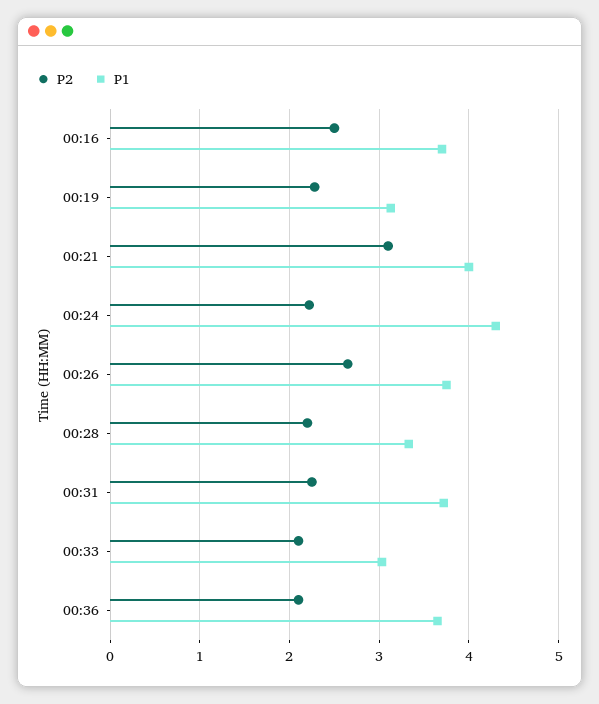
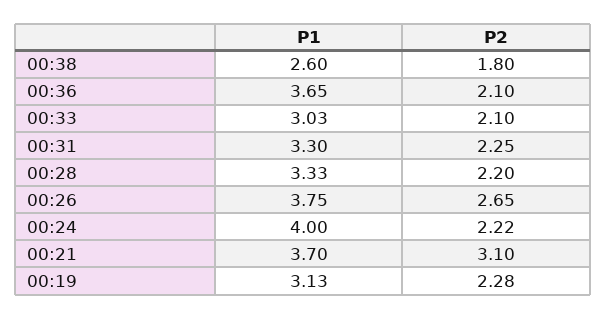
P2, 00:16: 2.5 -> none
P1, 00:16: 3.7 -> none
P1, 00:21: 4 -> 3.7
P1, 00:24: 4.3 -> 4
P1, 00:31: 3.7 -> 3.3
P1, 00:38: none -> 2.6
P2, 00:38: none -> 1.8

